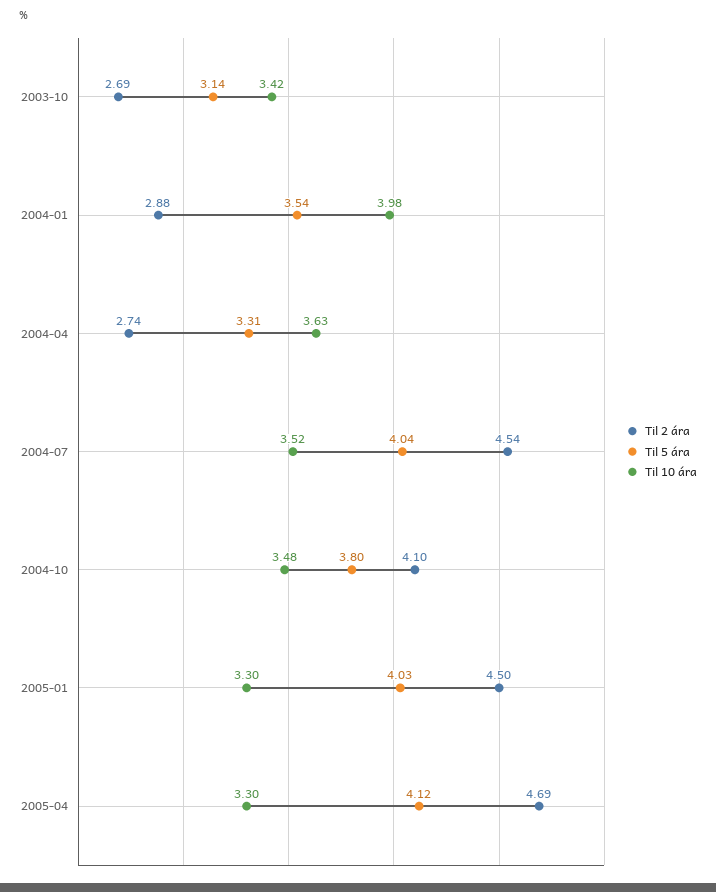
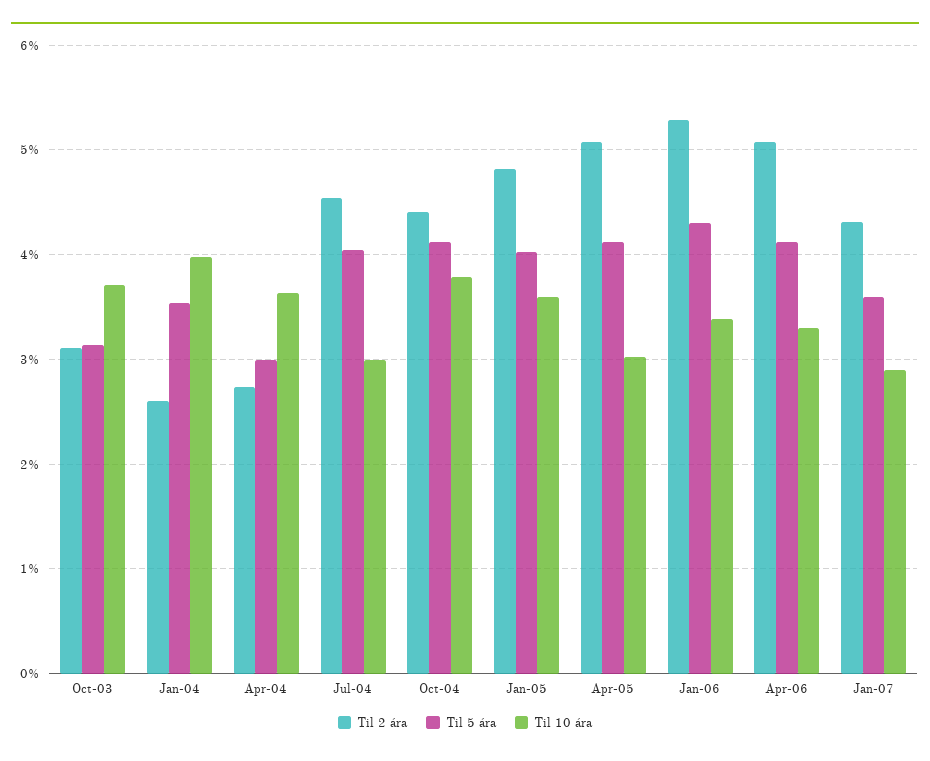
Til 2 ára, 2003-10: 2.69 -> 3.1
Til 10 ára, 2003-10: 3.42 -> 3.7
Til 2 ára, 2004-01: 2.88 -> 2.6
Til 5 ára, 2004-04: 3.31 -> 3
Til 10 ára, 2004-07: 3.52 -> 3
Til 2 ára, 2004-10: 4.1 -> 4.4
Til 5 ára, 2004-10: 3.8 -> 4.1
Til 10 ára, 2004-10: 3.48 -> 3.8
Til 2 ára, 2005-01: 4.5 -> 4.8
Til 10 ára, 2005-01: 3.3 -> 3.6
Til 2 ára, 2005-04: 4.69 -> 5.1
Til 10 ára, 2005-04: 3.3 -> 3
Til 2 ára, Jan-06: none -> 5.3
Til 5 ára, Jan-06: none -> 4.3
Til 10 ára, Jan-06: none -> 3.4
Til 2 ára, Apr-06: none -> 5.1
Til 5 ára, Apr-06: none -> 4.1
Til 10 ára, Apr-06: none -> 3.3
Til 2 ára, Jan-07: none -> 4.3
Til 5 ára, Jan-07: none -> 3.6
Til 10 ára, Jan-07: none -> 2.9

